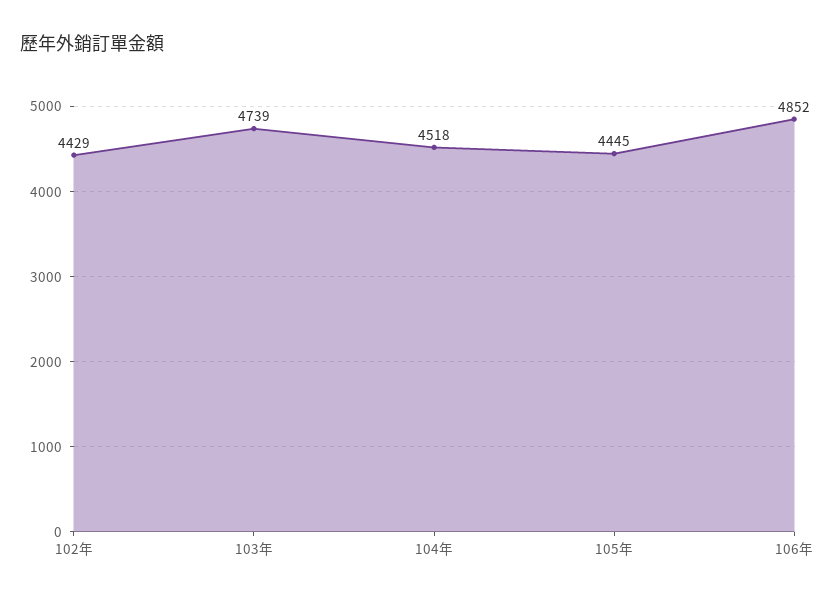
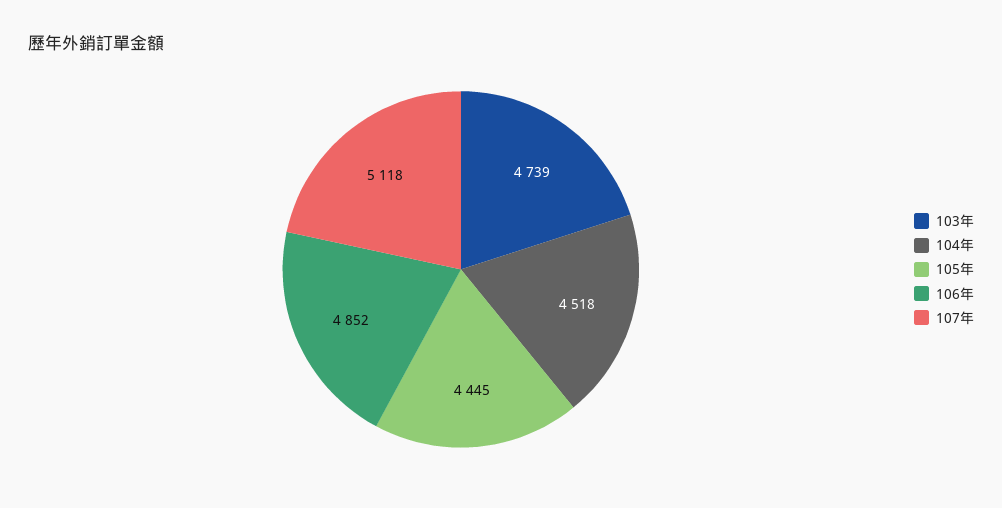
102年: 4429 -> none
107年: none -> 5118

